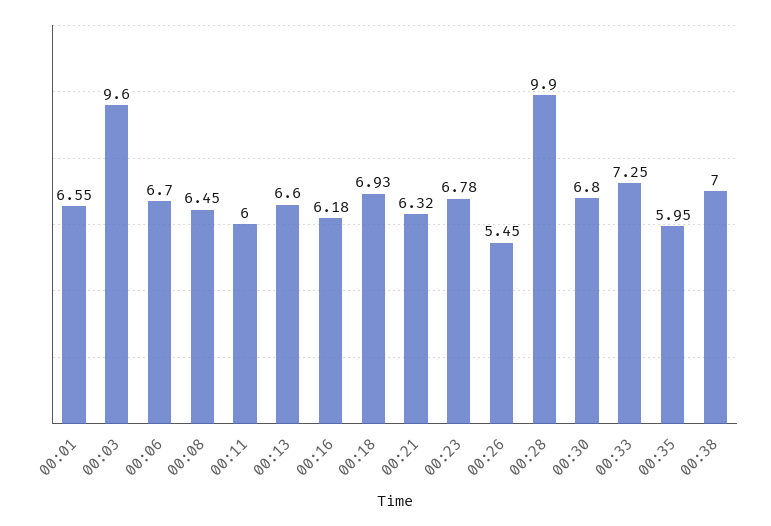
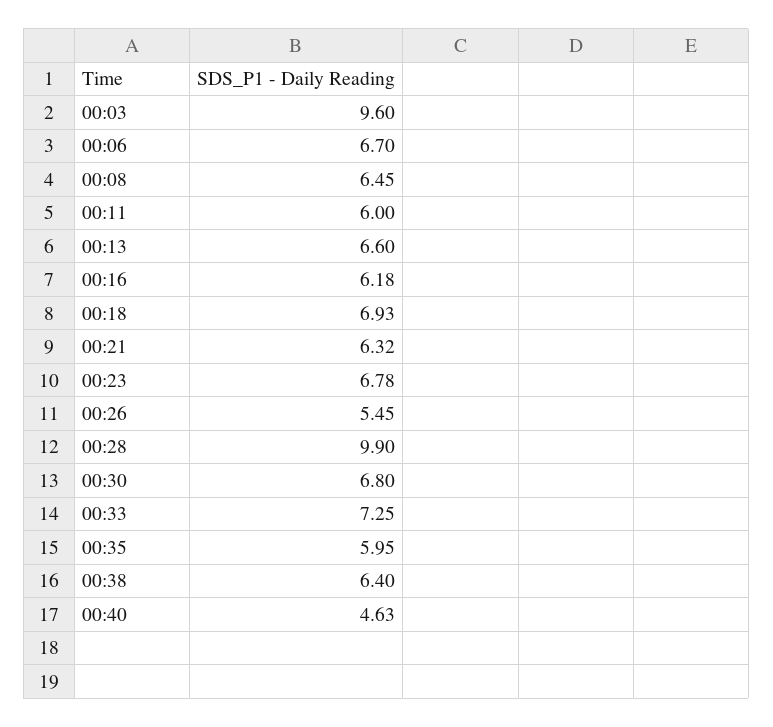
00:01: 6.55 -> none
00:38: 7 -> 6.4
00:40: none -> 4.63

